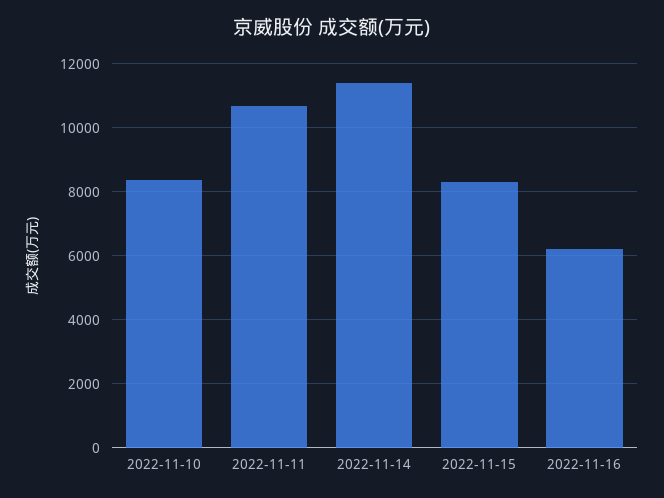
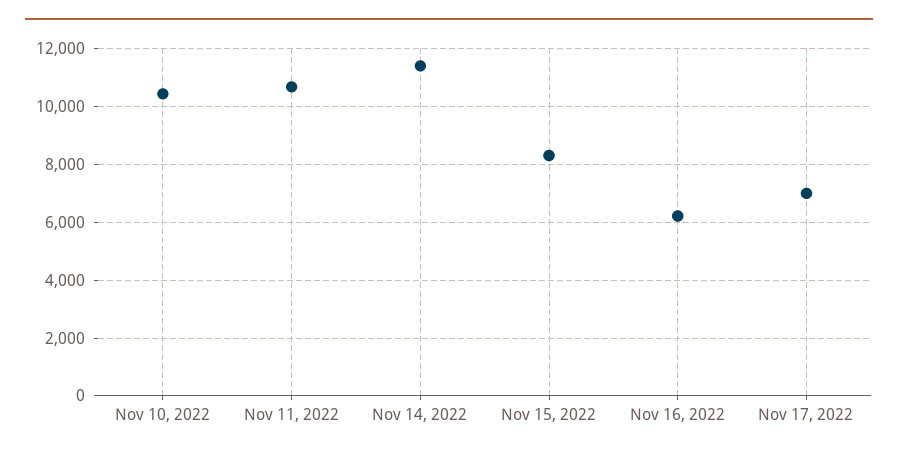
2022-11-10: 8400 -> 10500
Nov 17, 2022: none -> 7000

